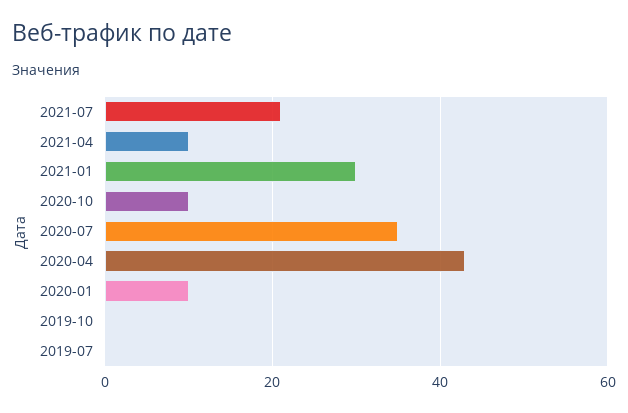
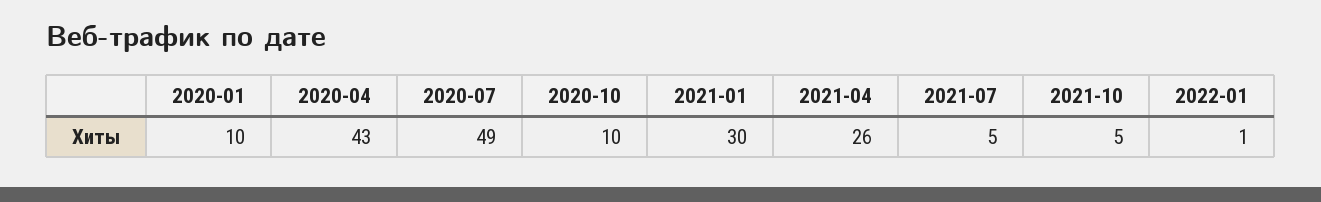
2021-07: 20 -> 5
2021-04: 10 -> 26
2020-07: 35 -> 49
2019-10: 0 -> none
2019-07: 0 -> none
2021-10: none -> 5
2022-01: none -> 1

